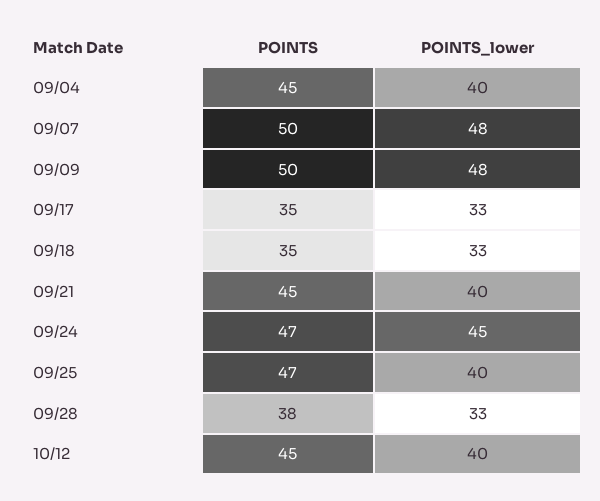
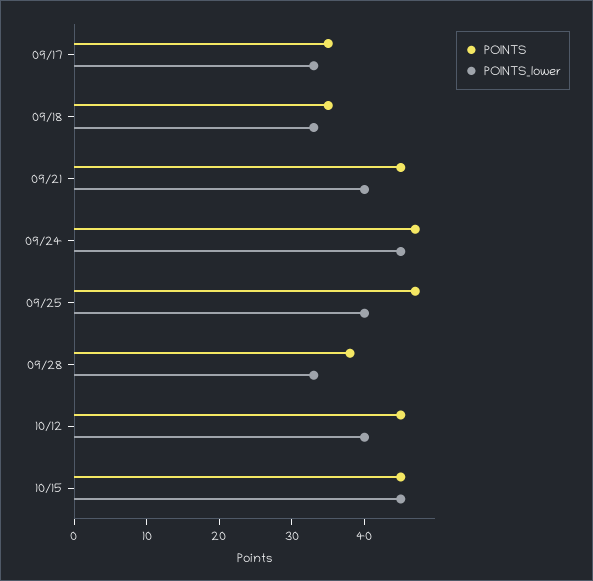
POINTS, 09/04: 45 -> none
POINTS_lower, 09/04: 40 -> none
POINTS, 09/07: 50 -> none
POINTS_lower, 09/07: 48 -> none
POINTS, 09/09: 50 -> none
POINTS_lower, 09/09: 48 -> none
POINTS, 10/15: none -> 45
POINTS_lower, 10/15: none -> 45

